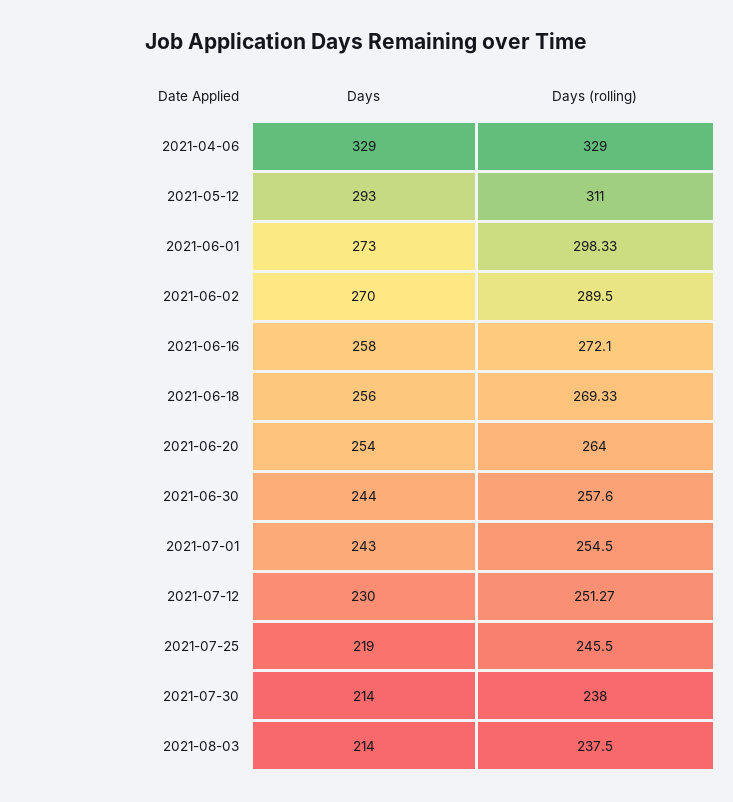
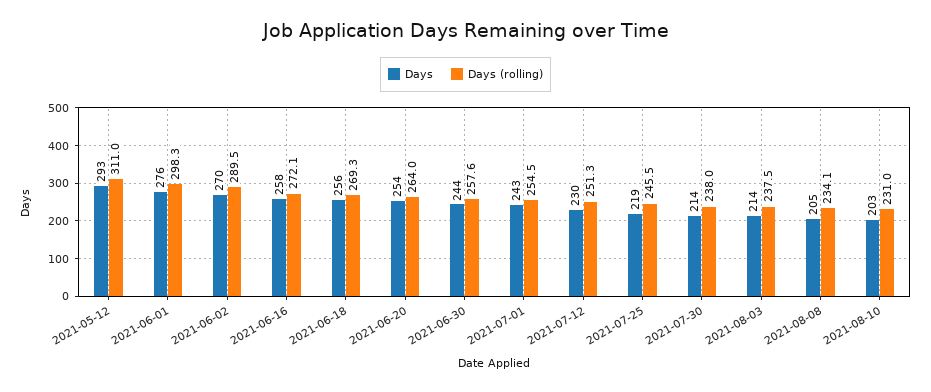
Days, 2021-04-06: 329 -> none
Days (rolling), 2021-04-06: 329 -> none
Days, 2021-06-01: 273 -> 276
Days, 2021-08-08: none -> 205
Days (rolling), 2021-08-08: none -> 234.1
Days, 2021-08-10: none -> 203
Days (rolling), 2021-08-10: none -> 231

